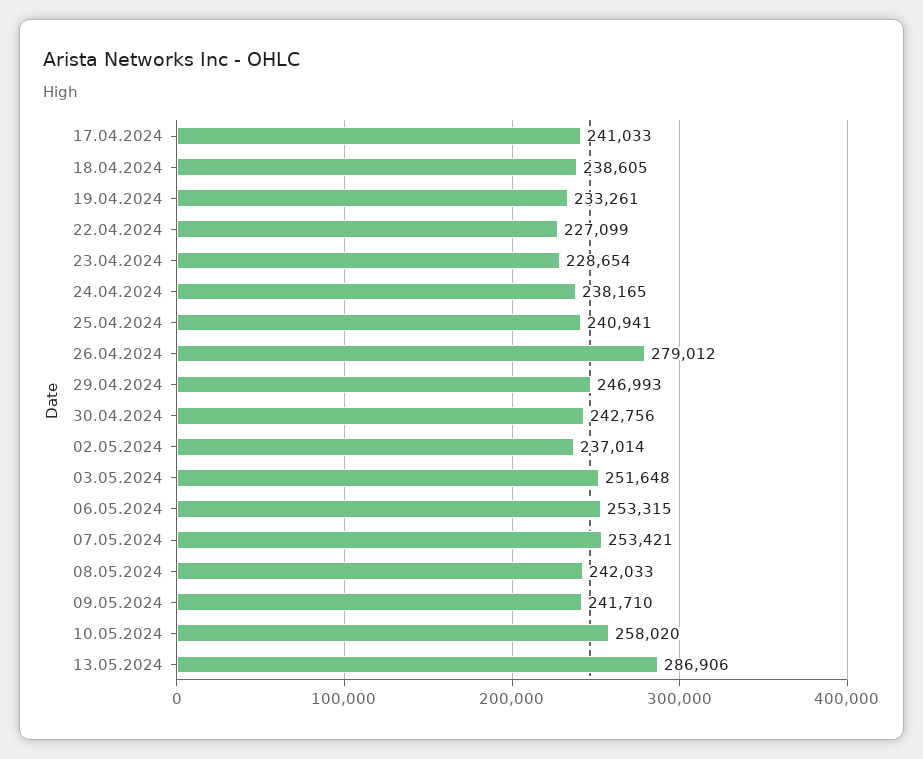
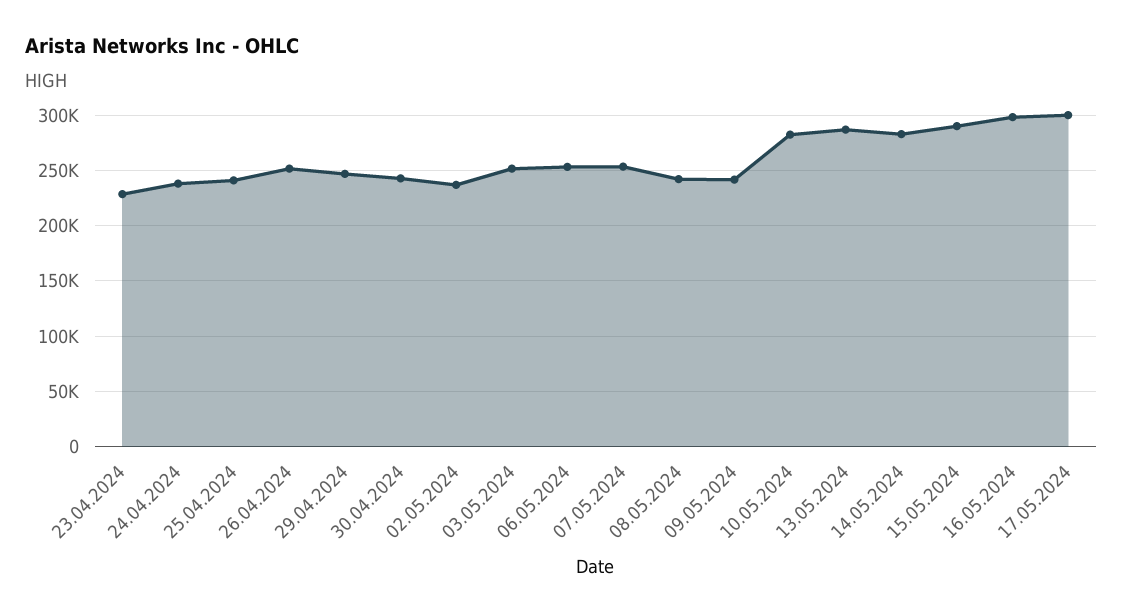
17.04.2024: 241033 -> none
18.04.2024: 238605 -> none
19.04.2024: 233261 -> none
22.04.2024: 227099 -> none
26.04.2024: 279012 -> 250000
10.05.2024: 258020 -> 280000
14.05.2024: none -> 280000
15.05.2024: none -> 290000
16.05.2024: none -> 300000
17.05.2024: none -> 300000

